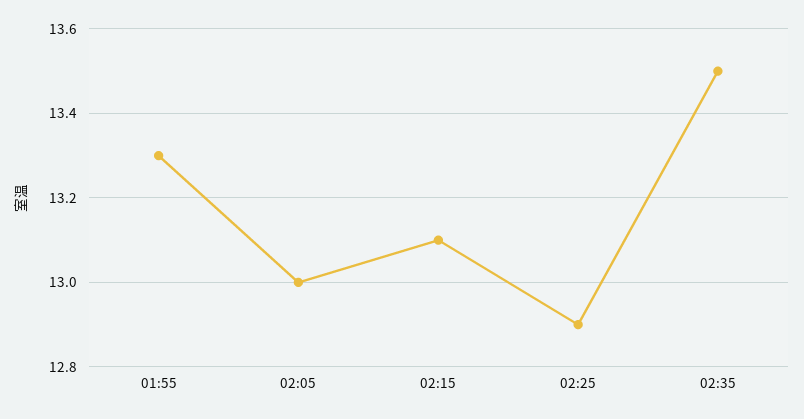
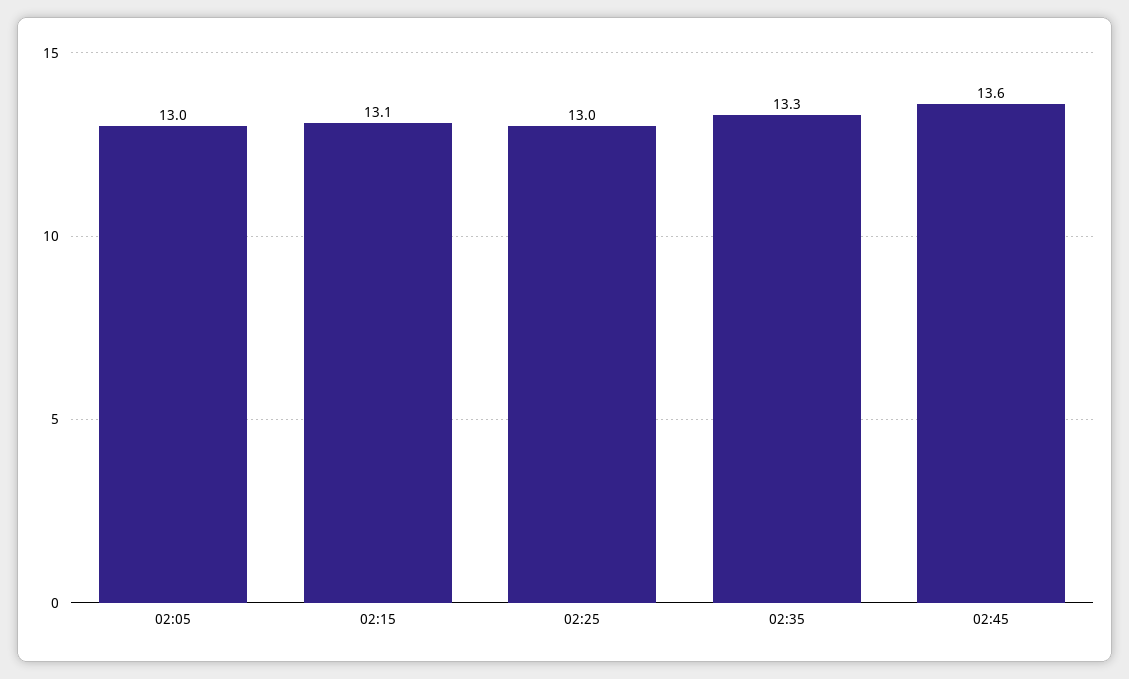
01:55: 13.3 -> none
02:25: 12.9 -> 13
02:35: 13.5 -> 13.3
02:45: none -> 13.6

